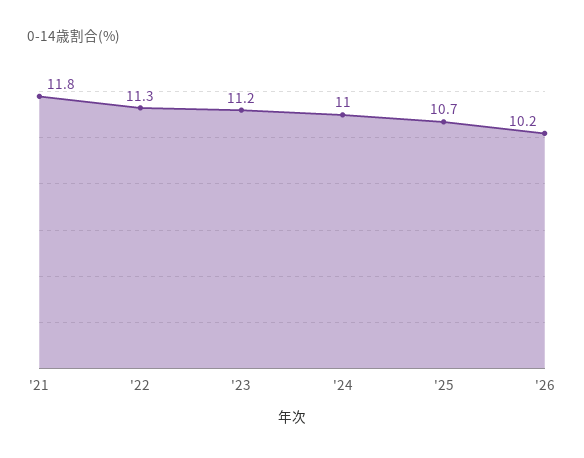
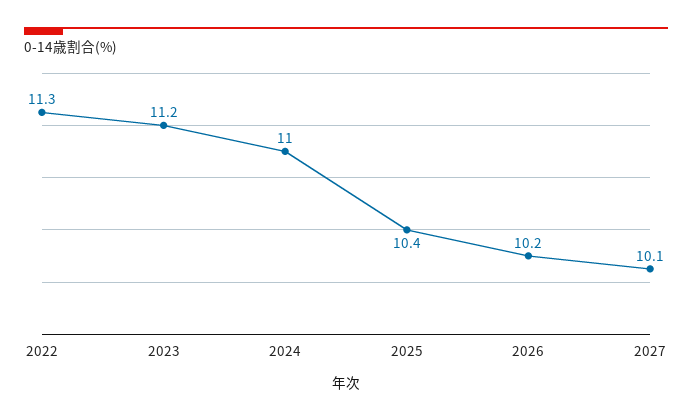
'21: 11.8 -> none
'25: 10.7 -> 10.4
2027: none -> 10.1

